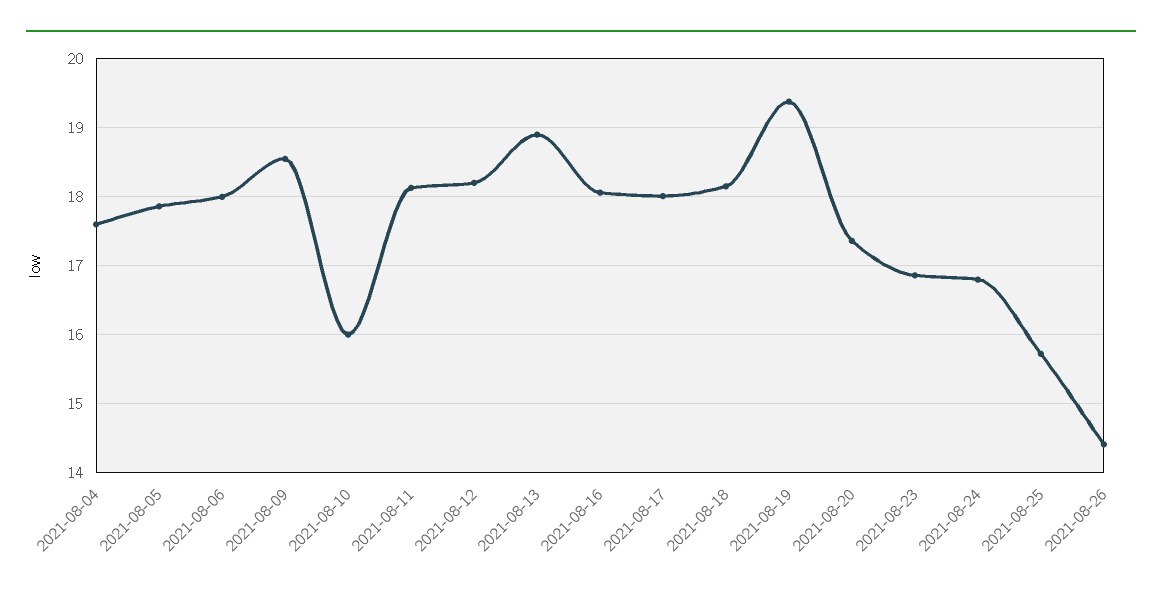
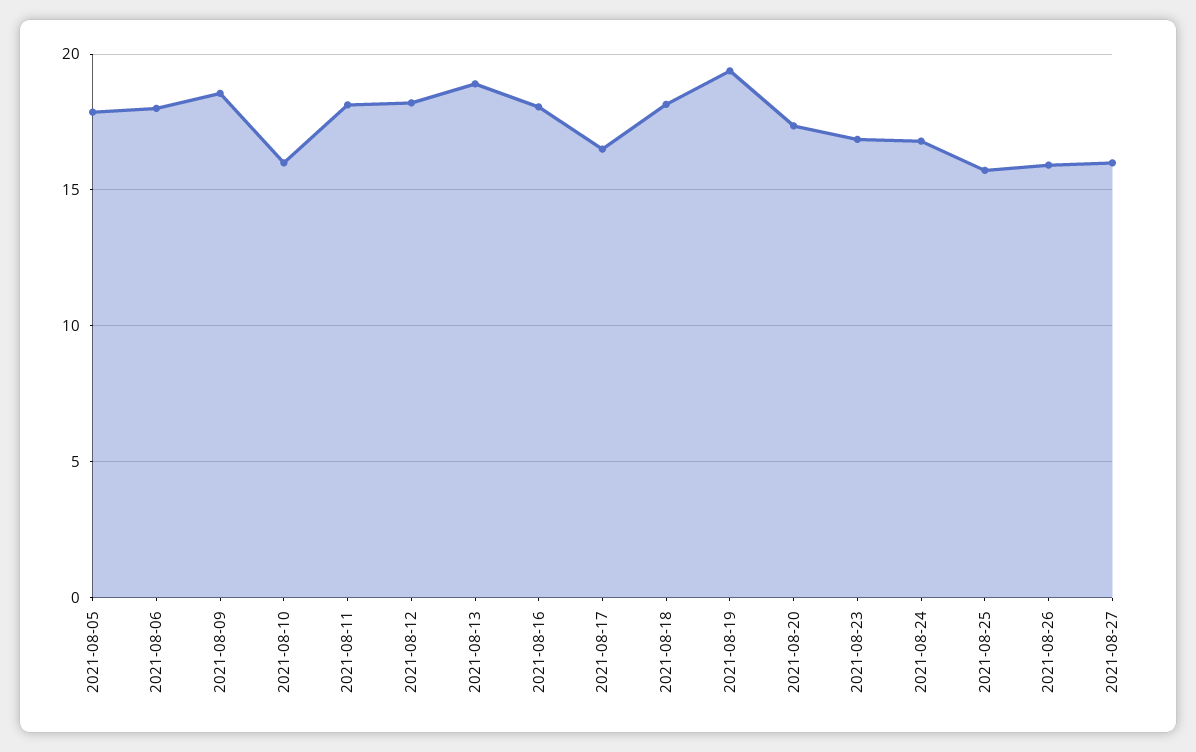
2021-08-04: 17.6 -> none
2021-08-17: 18 -> 16.5
2021-08-26: 14.4 -> 16
2021-08-27: none -> 16

